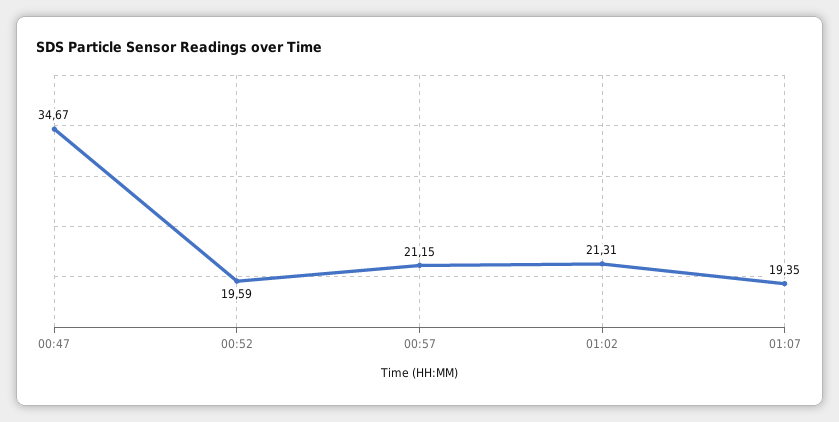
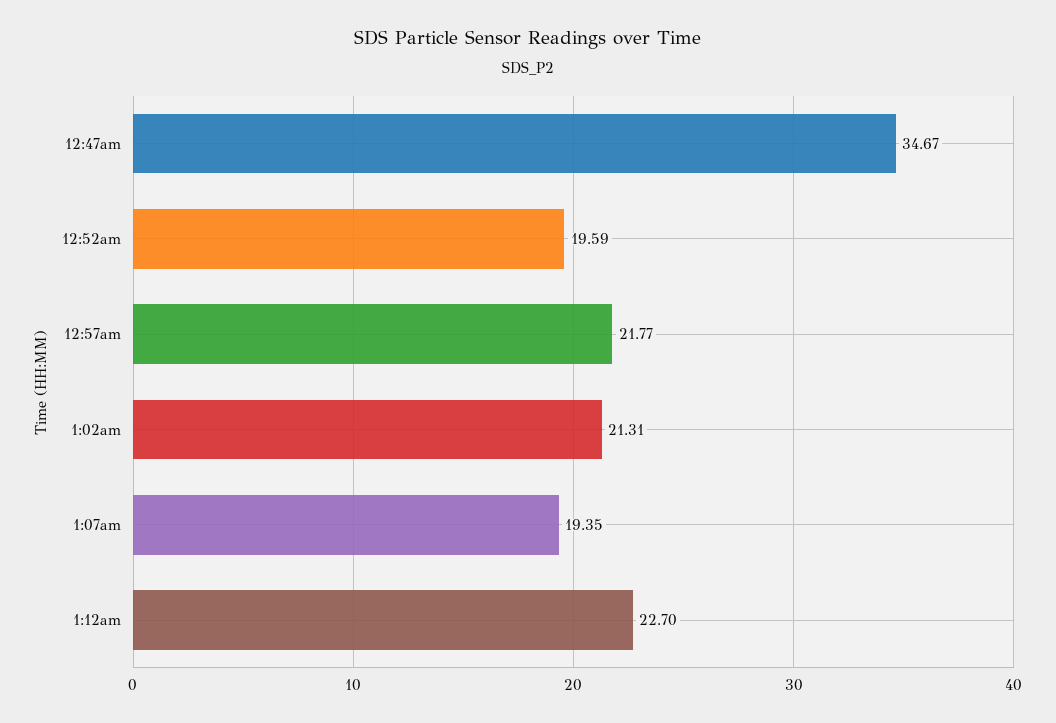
00:57: 21.15 -> 21.77
1:12am: none -> 22.7

